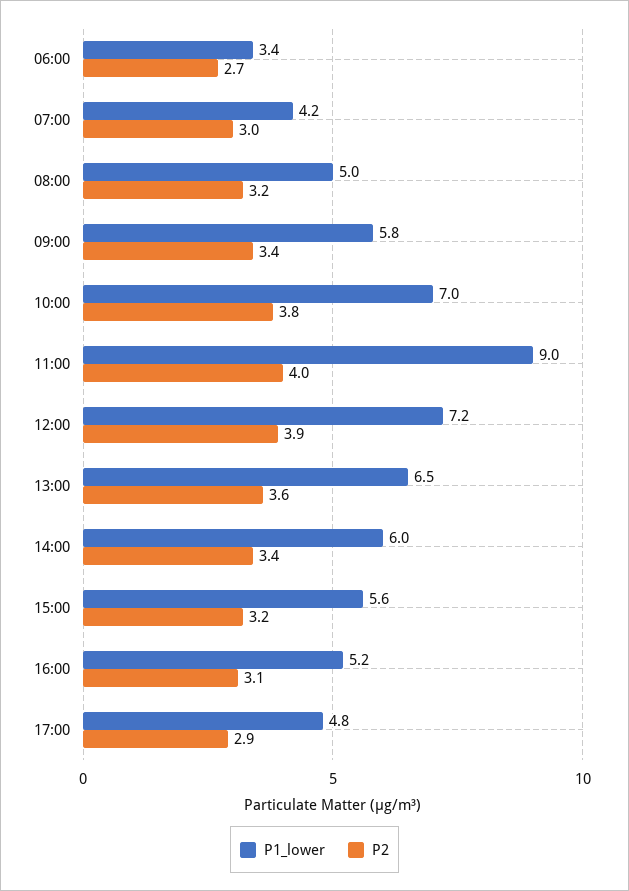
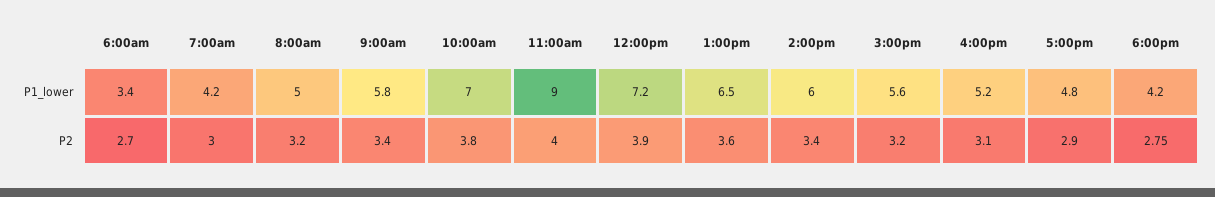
P1_lower, 6:00pm: none -> 4.2
P2, 6:00pm: none -> 2.75

